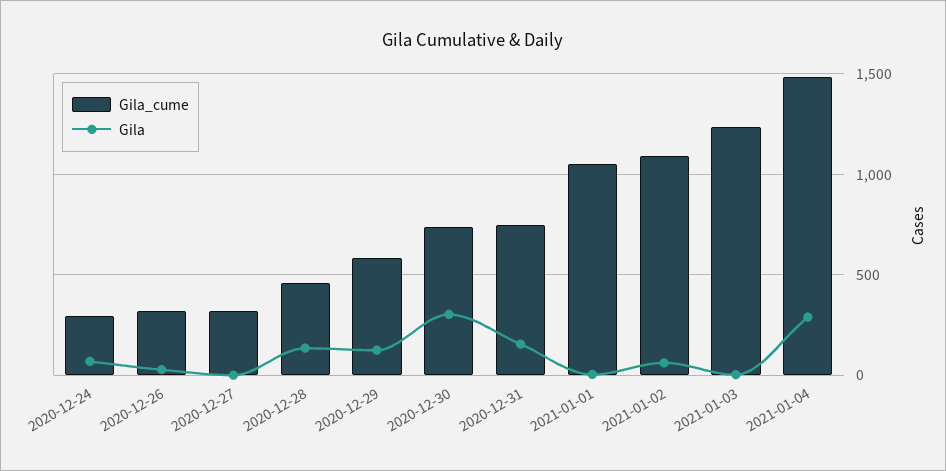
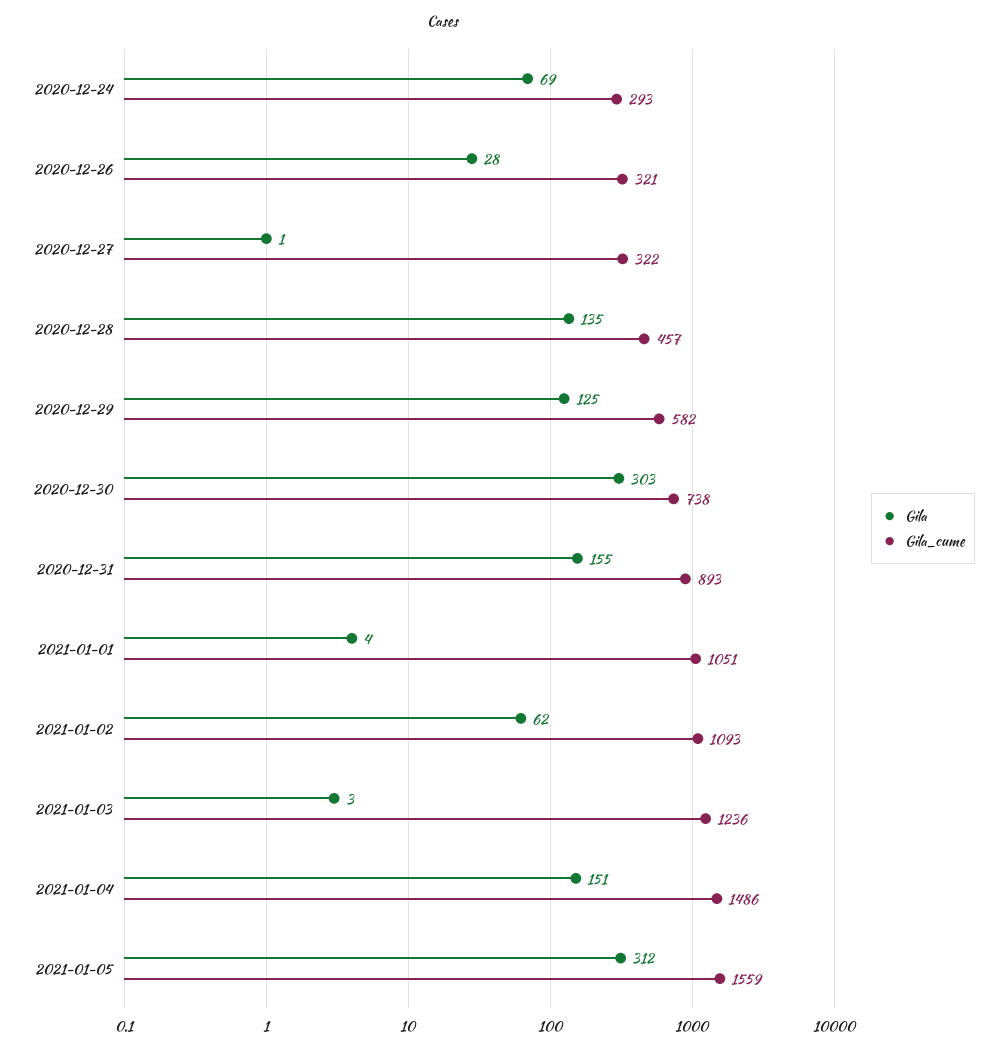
Gila_cume, 2020-12-31: 750 -> 893
Gila, 2021-01-04: 300 -> 151
Gila, 2021-01-05: none -> 312
Gila_cume, 2021-01-05: none -> 1559

